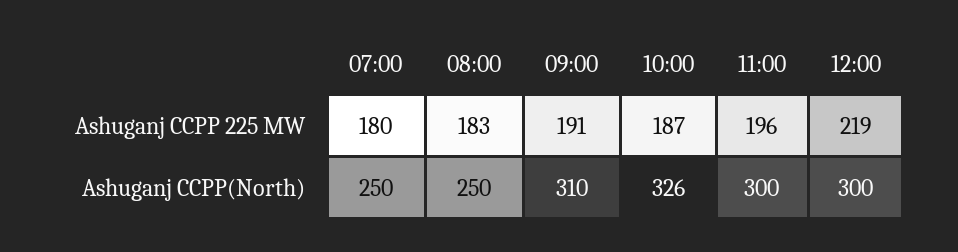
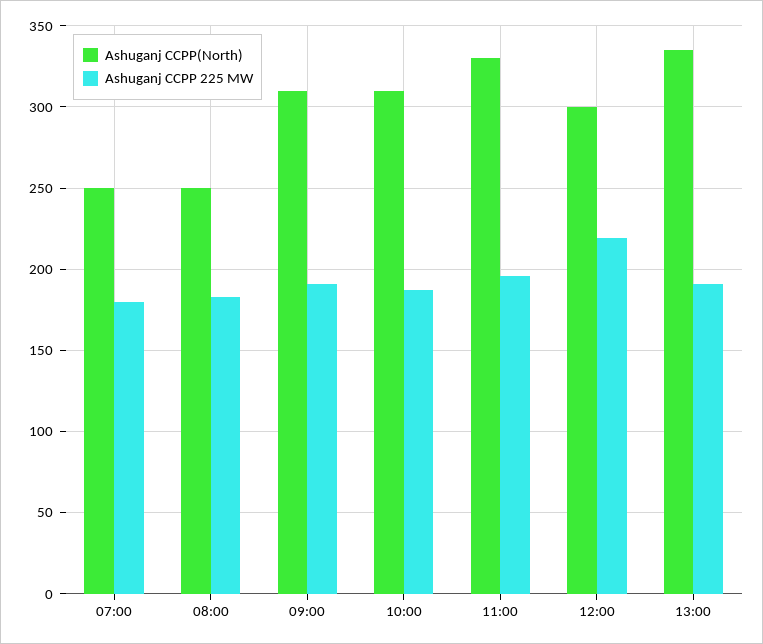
Ashuganj CCPP(North), 10:00: 326 -> 310
Ashuganj CCPP(North), 11:00: 300 -> 330
Ashuganj CCPP(North), 13:00: none -> 335
Ashuganj CCPP 225 MW, 13:00: none -> 190

